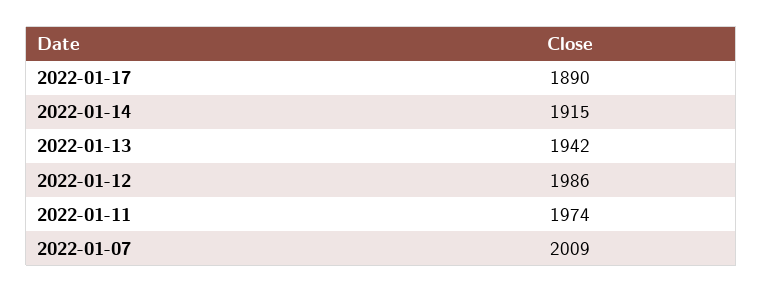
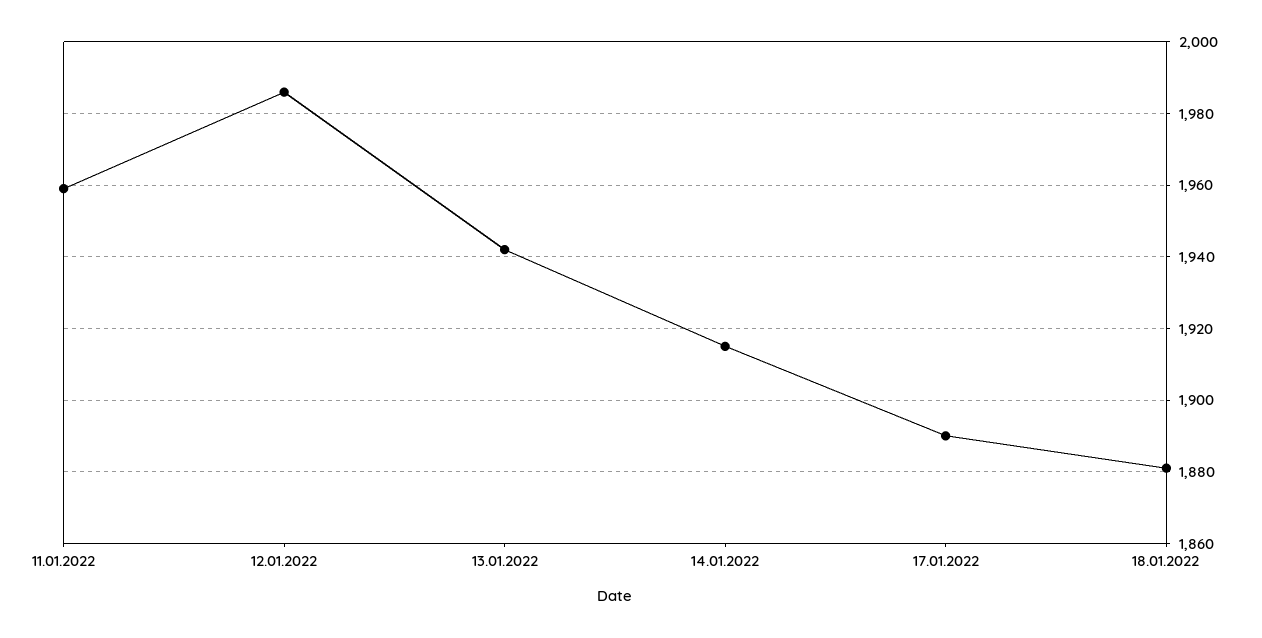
2022-01-11: 1974 -> 1960
2022-01-07: 2009 -> none
18.01.2022: none -> 1880

